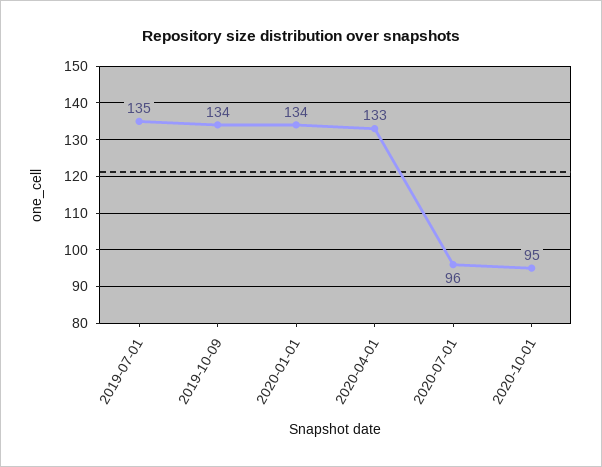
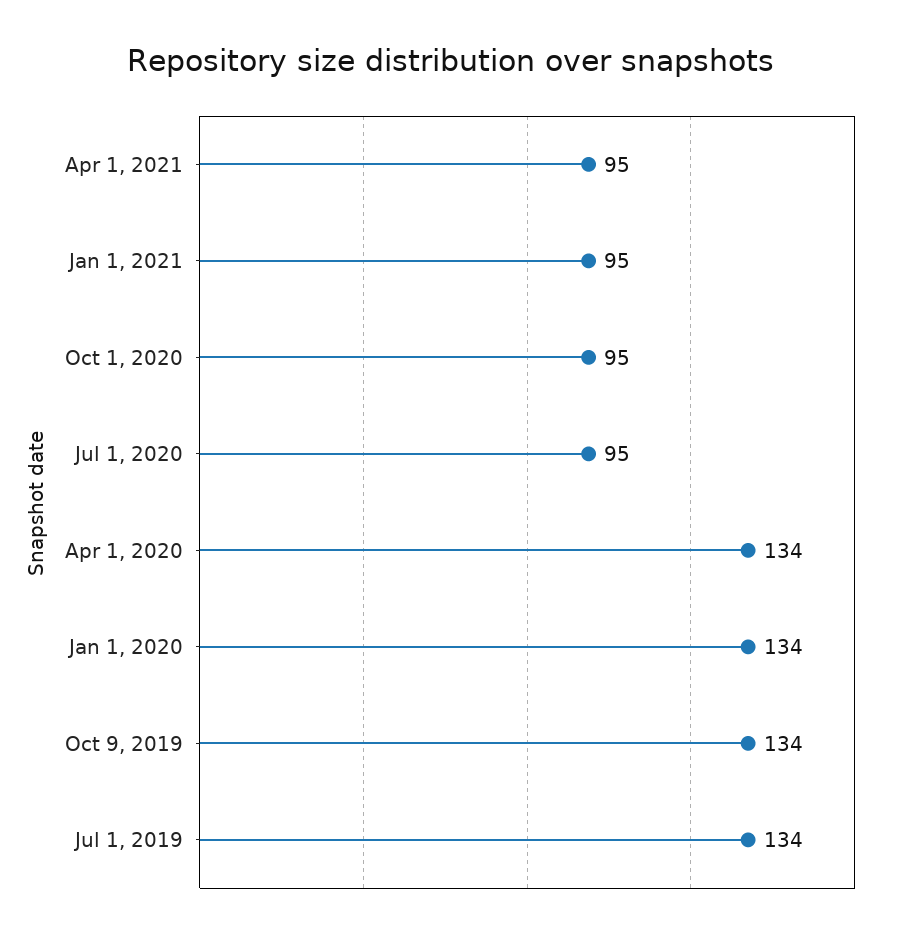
2019-07-01: 135 -> 134
2020-04-01: 133 -> 134
2020-07-01: 96 -> 95
Apr 1, 2021: none -> 95
Jan 1, 2021: none -> 95

